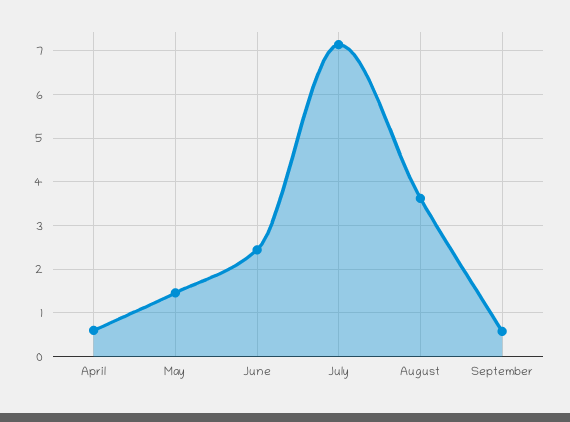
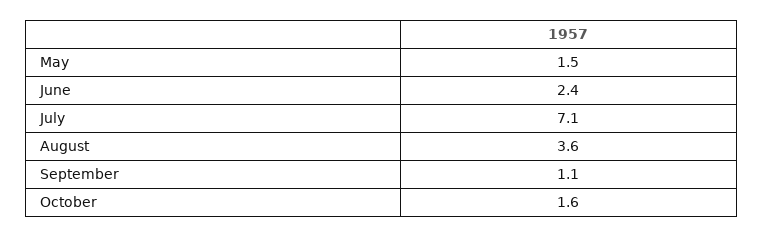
April: 0.6 -> none
September: 0.6 -> 1.1
October: none -> 1.6

